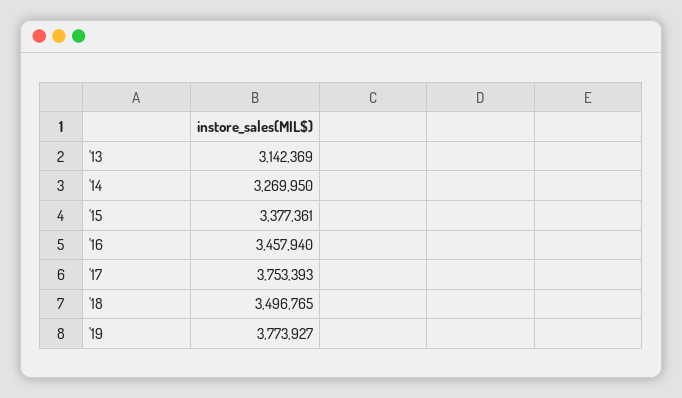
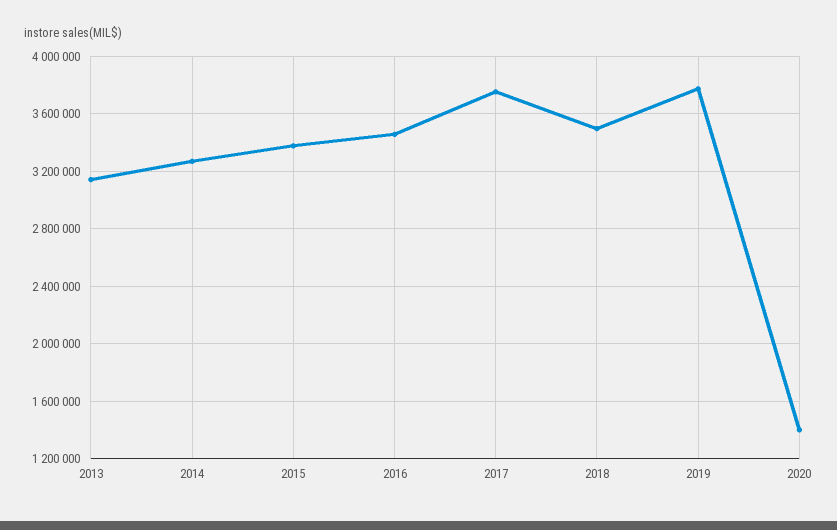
2020: none -> 1400000

